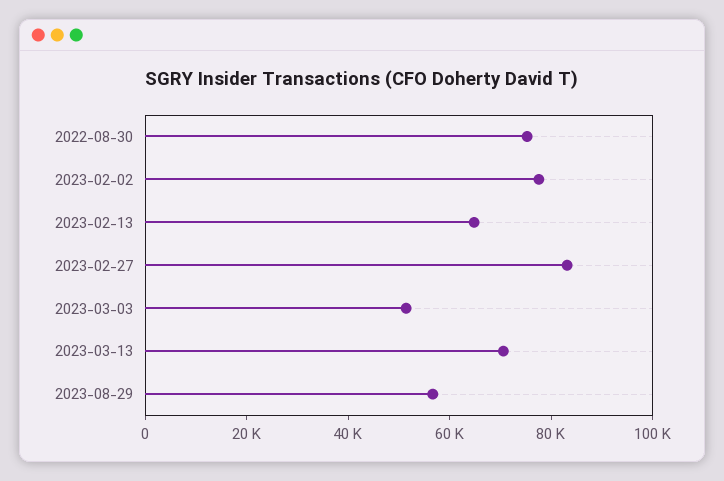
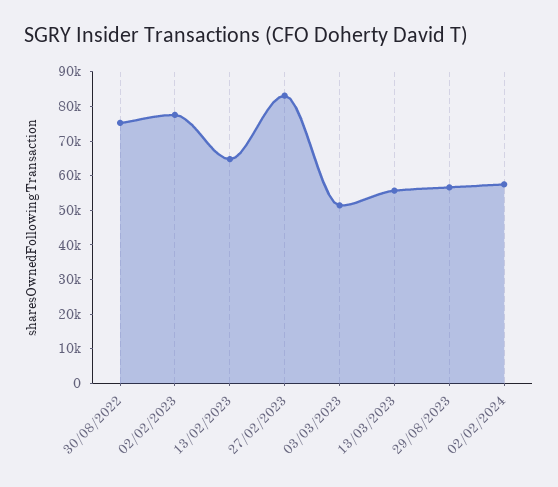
2023-03-13: 70000 -> 55000
02/02/2024: none -> 57500

